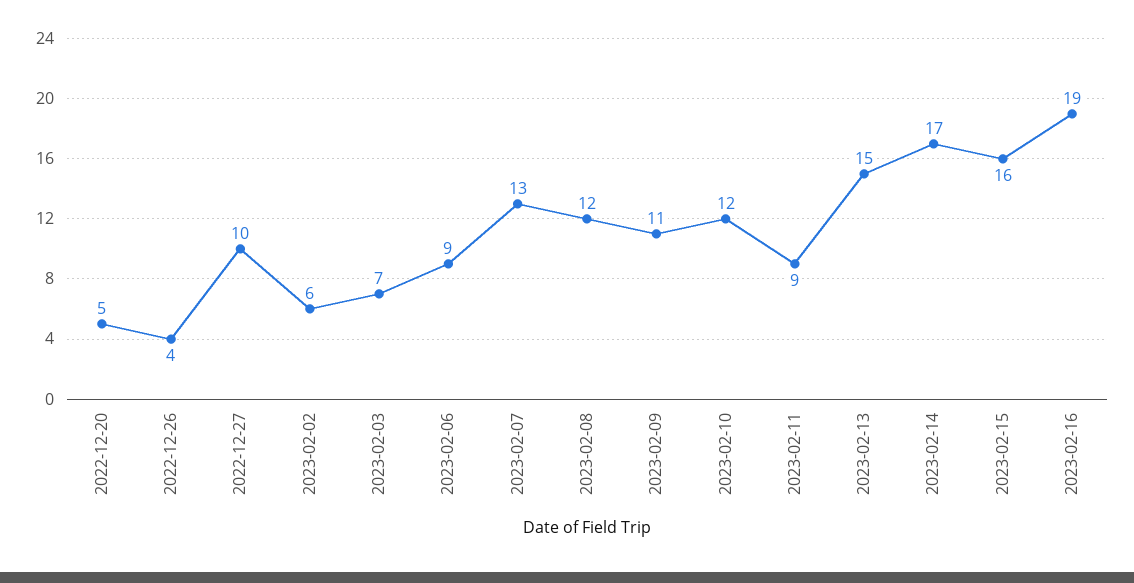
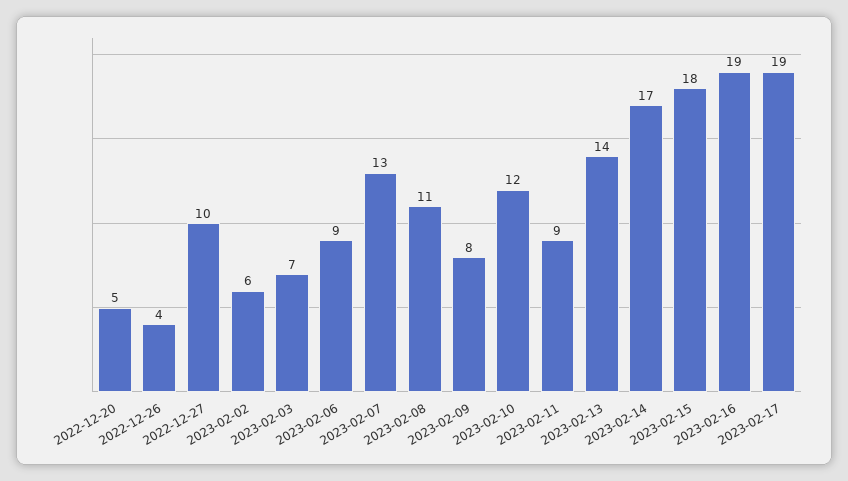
2023-02-08: 12 -> 11
2023-02-09: 11 -> 8
2023-02-13: 15 -> 14
2023-02-15: 16 -> 18
2023-02-17: none -> 19

